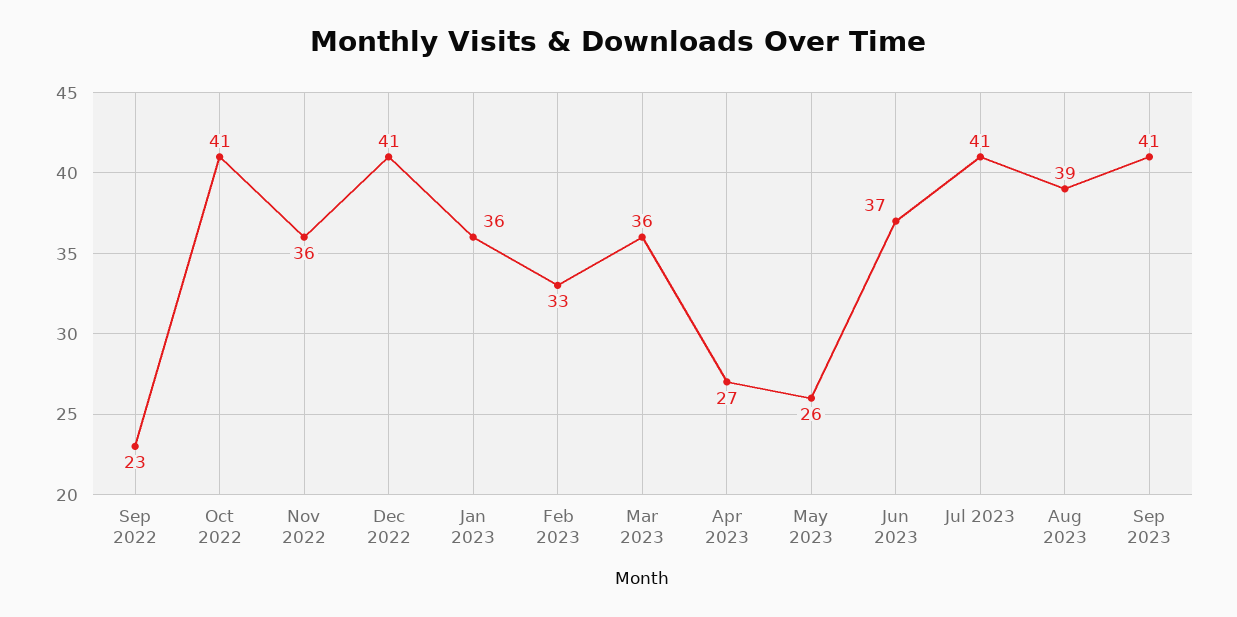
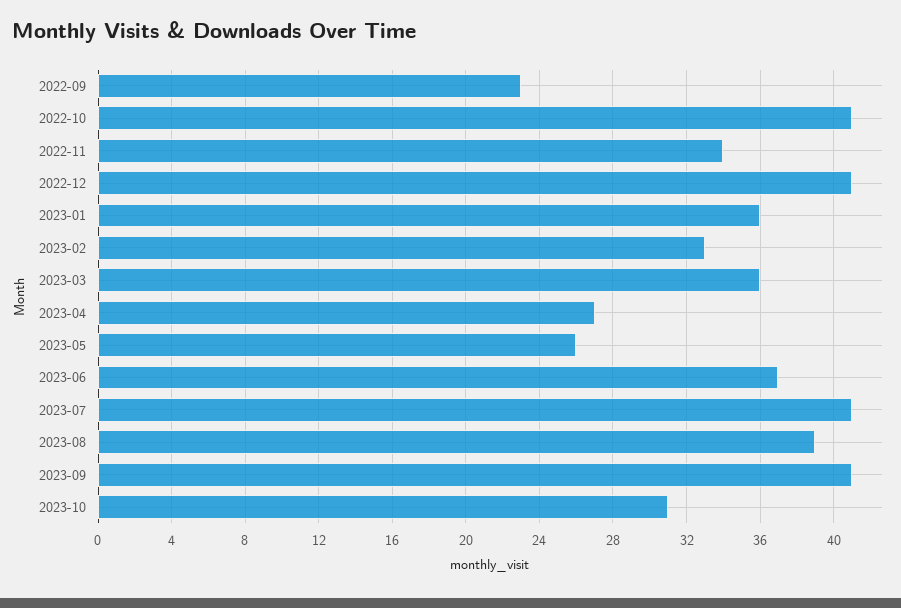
Nov 2022: 36 -> 34
2023-10: none -> 31

